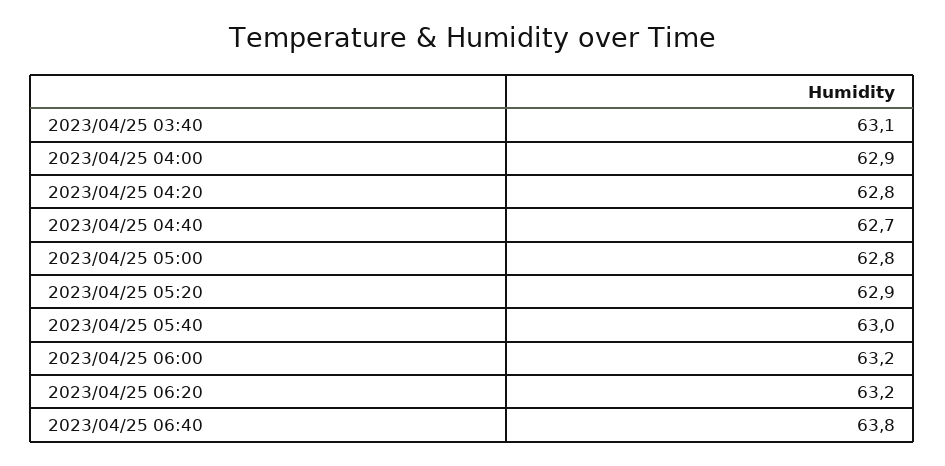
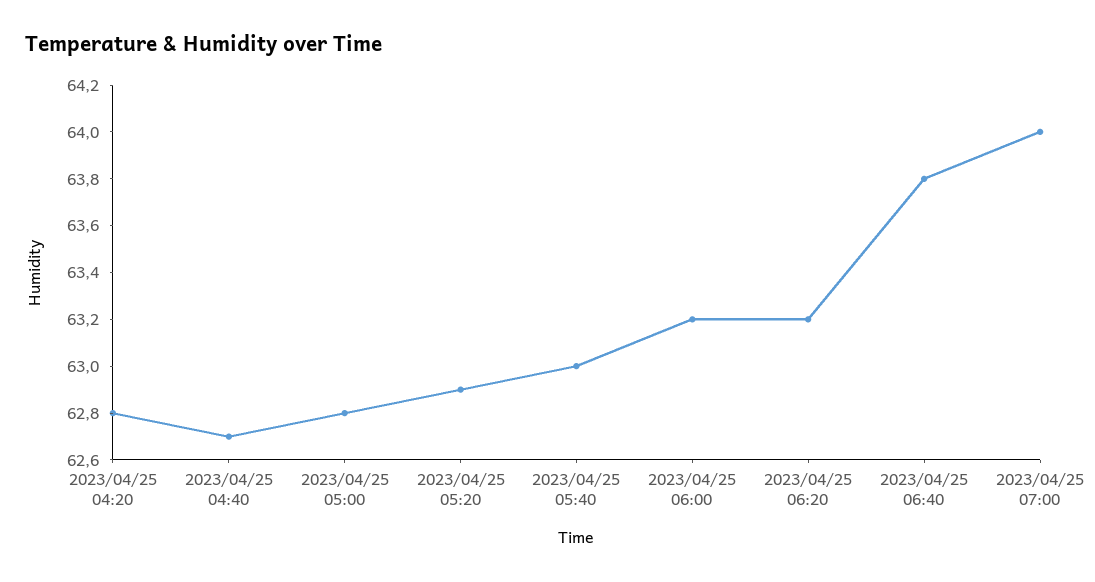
2023/04/25 03:40: 63.1 -> none
2023/04/25 04:00: 62.9 -> none
2023/04/25 07:00: none -> 64

